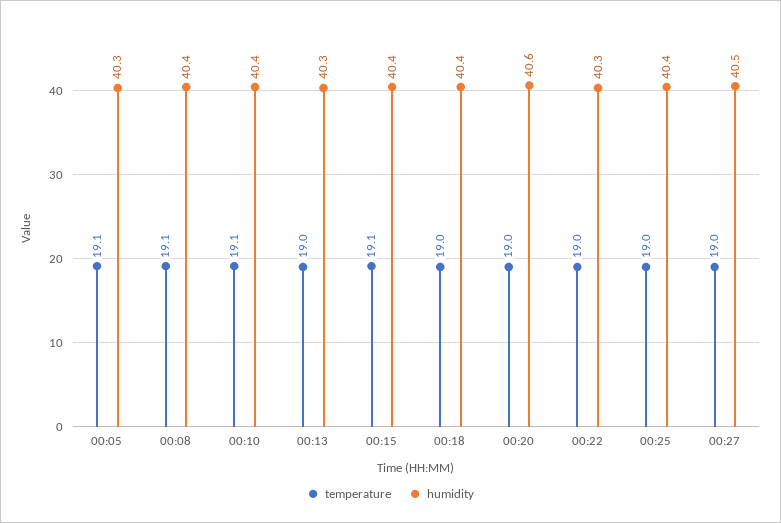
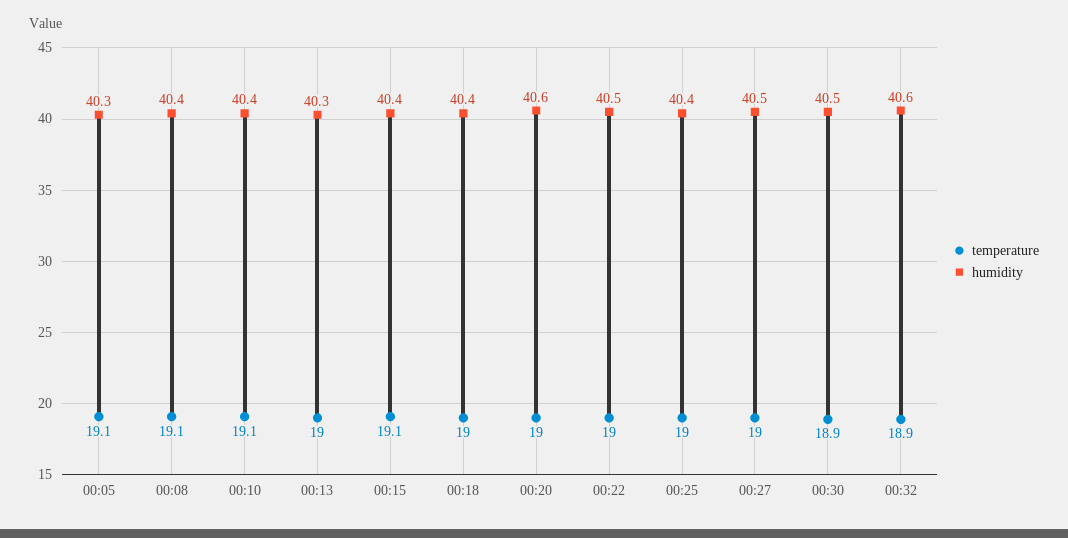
humidity, 00:22: 40.3 -> 40.5
temperature, 00:30: none -> 18.9
humidity, 00:30: none -> 40.5
temperature, 00:32: none -> 18.9
humidity, 00:32: none -> 40.6

